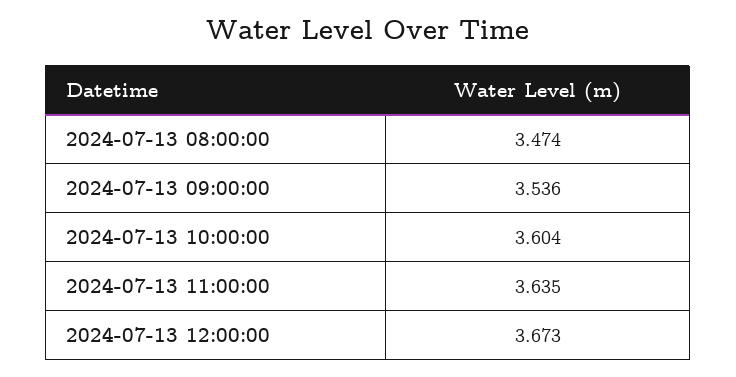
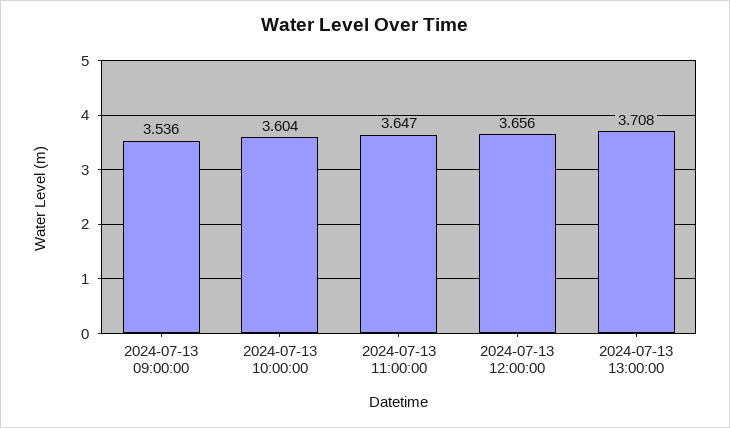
2024-07-13 08:00:00: 3.474 -> none
2024-07-13 11:00:00: 3.635 -> 3.647
2024-07-13 12:00:00: 3.673 -> 3.656
2024-07-13 13:00:00: none -> 3.708

